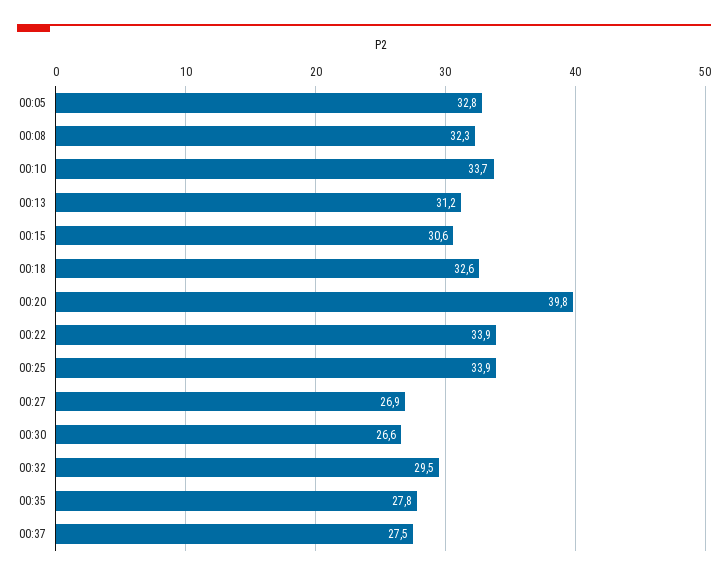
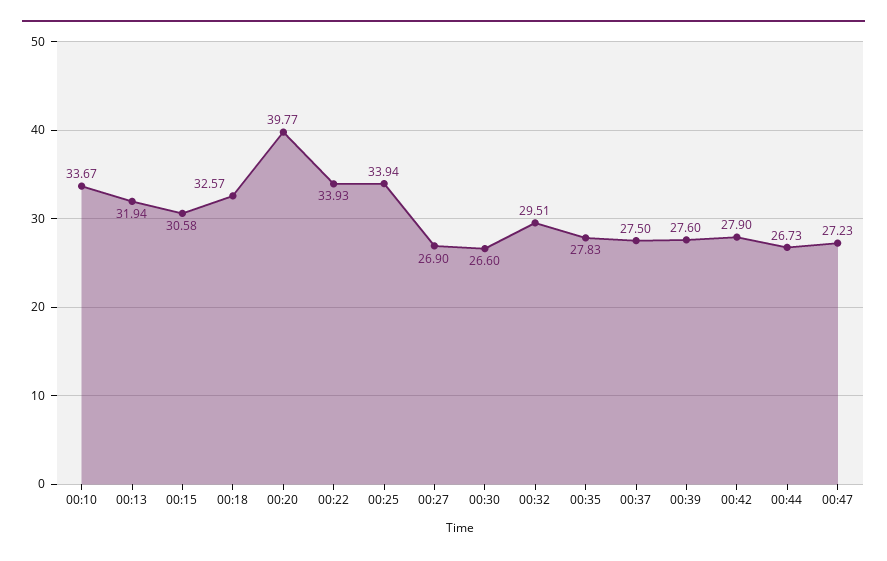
00:05: 32.8 -> none
00:08: 32.3 -> none
00:13: 31.2 -> 31.94
00:39: none -> 27.6
00:42: none -> 27.9
00:44: none -> 26.73
00:47: none -> 27.23

